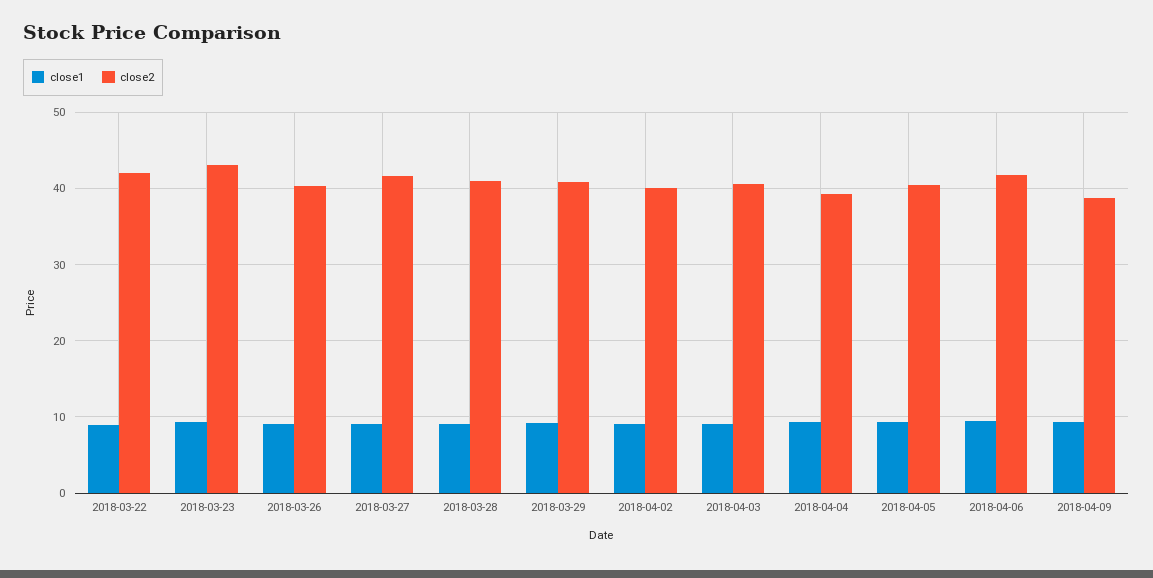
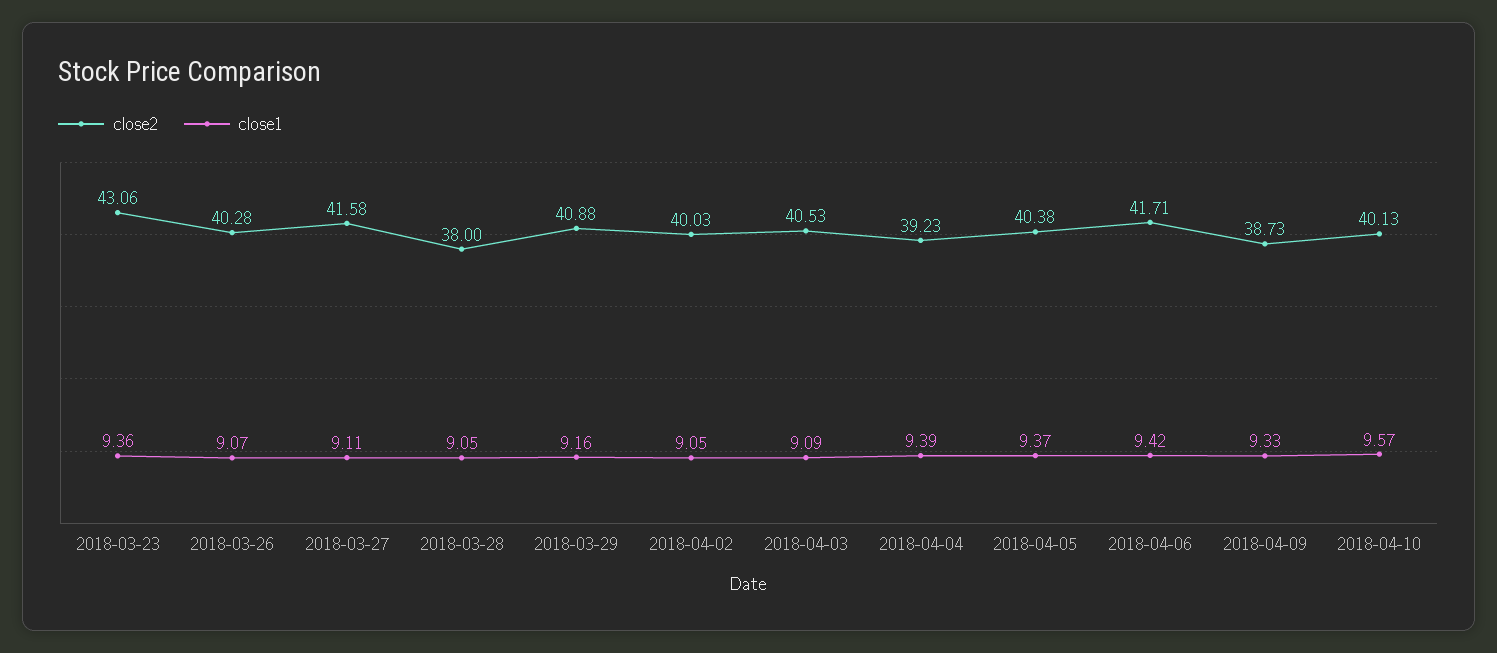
close1, 2018-03-22: 9 -> none
close2, 2018-03-22: 42 -> none
close2, 2018-03-28: 41 -> 38
close2, 2018-04-10: none -> 40.13
close1, 2018-04-10: none -> 9.57

